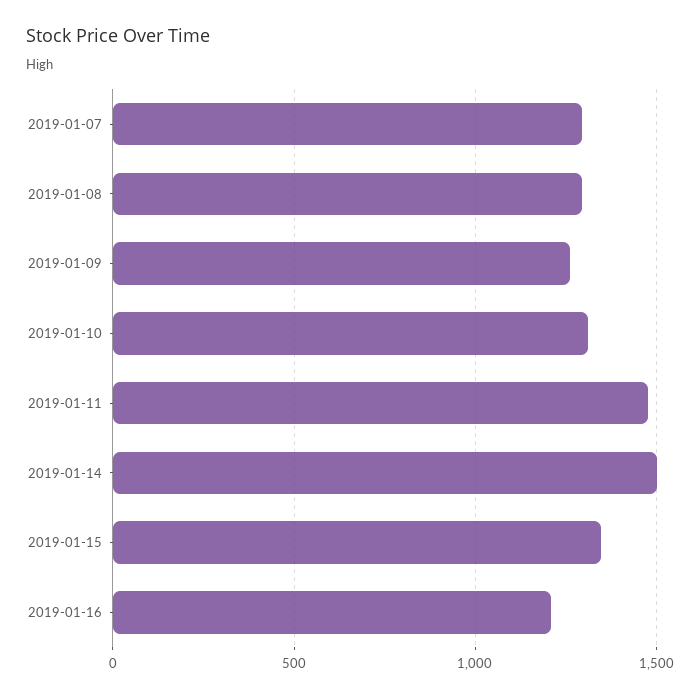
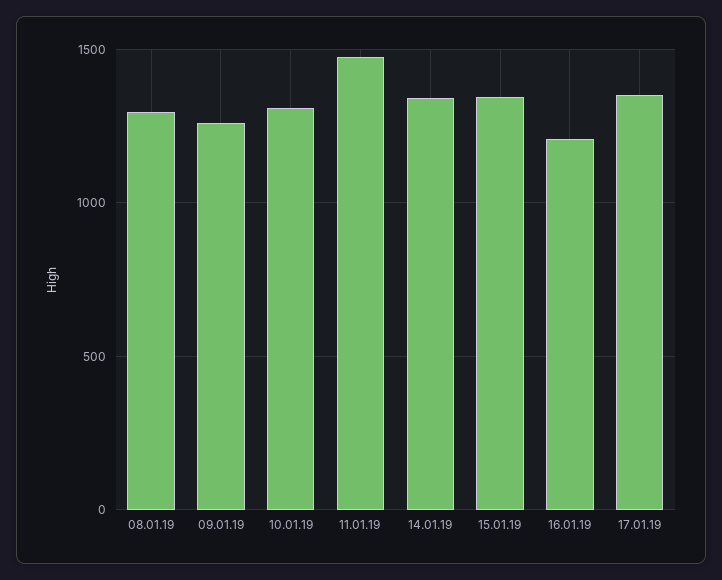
2019-01-07: 1300 -> none
2019-01-14: 1500 -> 1350
17.01.19: none -> 1350

